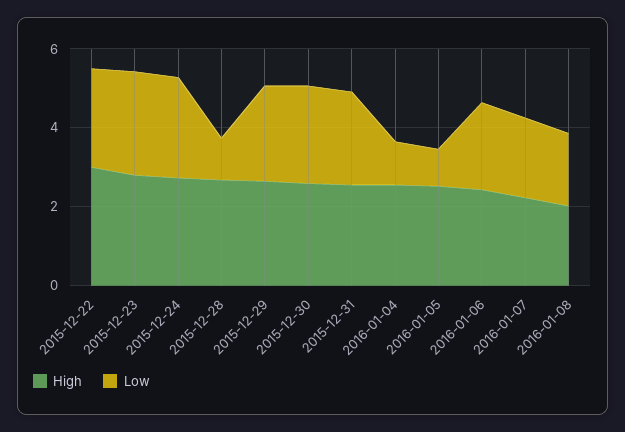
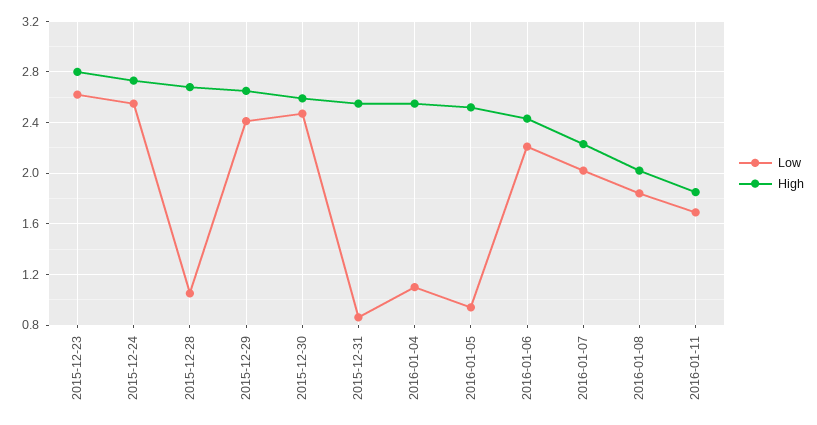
High, 2015-12-22: 3 -> none
Low, 2015-12-22: 2.5 -> none
Low, 2015-12-31: 2.5 -> 0.85
Low, 2016-01-11: none -> 1.7
High, 2016-01-11: none -> 1.85

